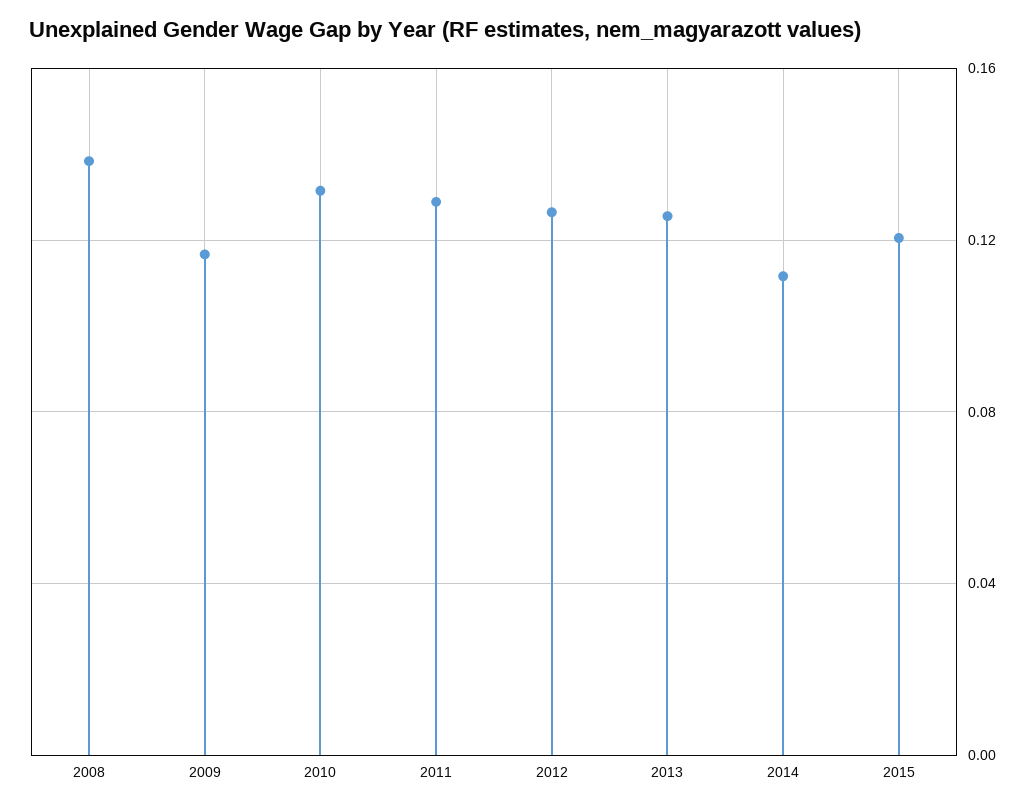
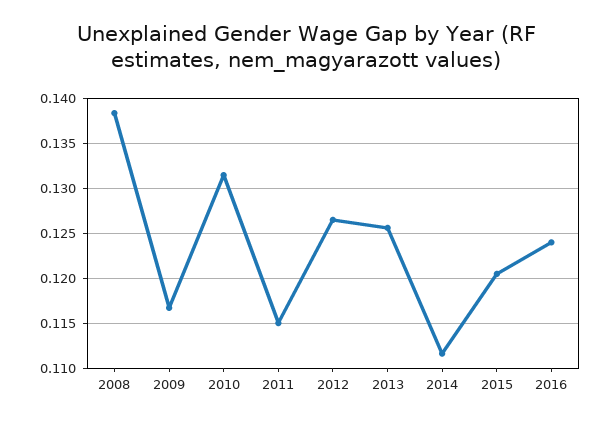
2011: 0.13 -> 0.115
2016: none -> 0.124

